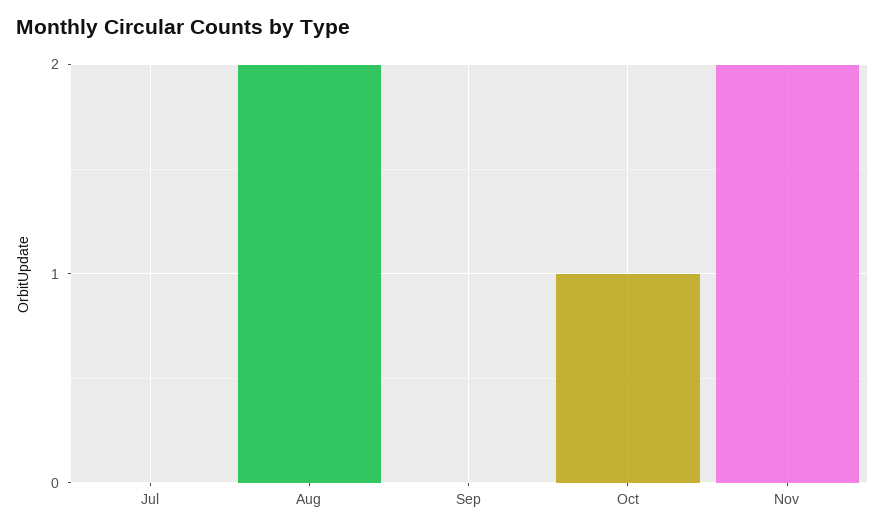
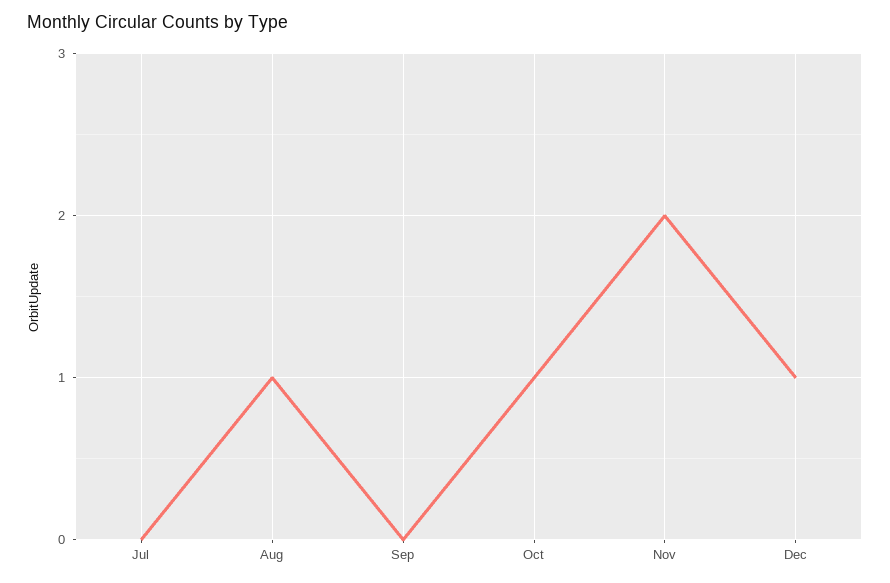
Aug: 2 -> 1
Dec: none -> 1

